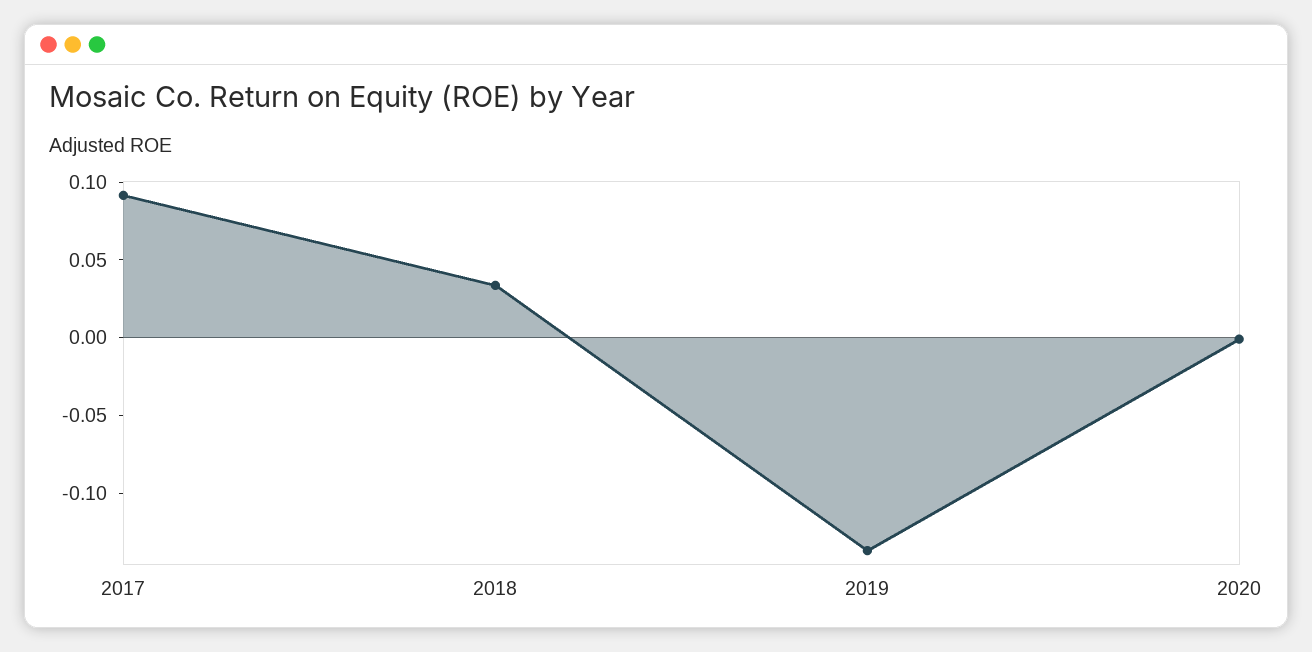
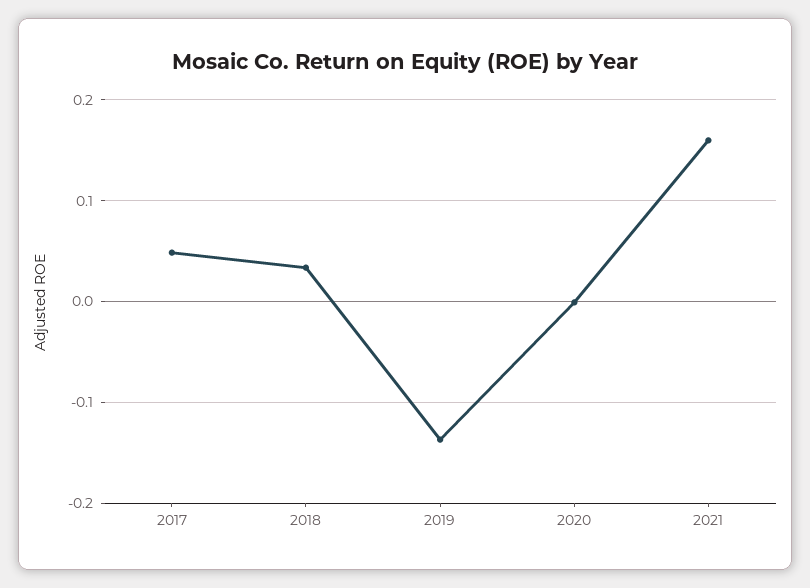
2017: 0.09 -> 0.05
2021: none -> 0.16

